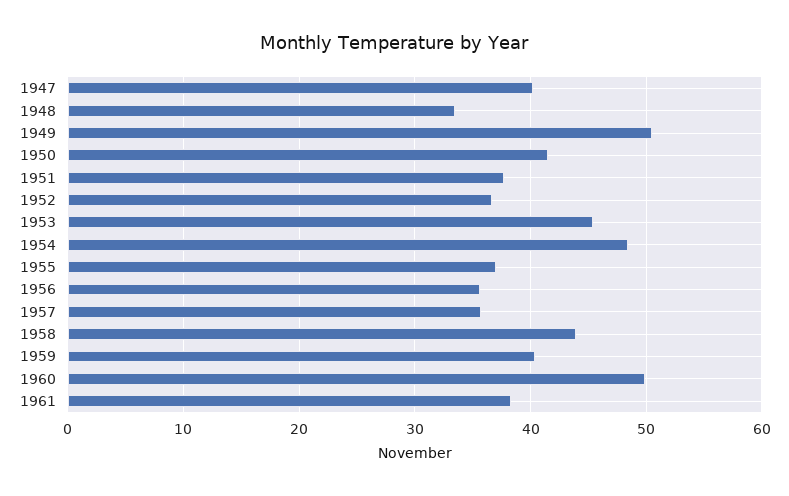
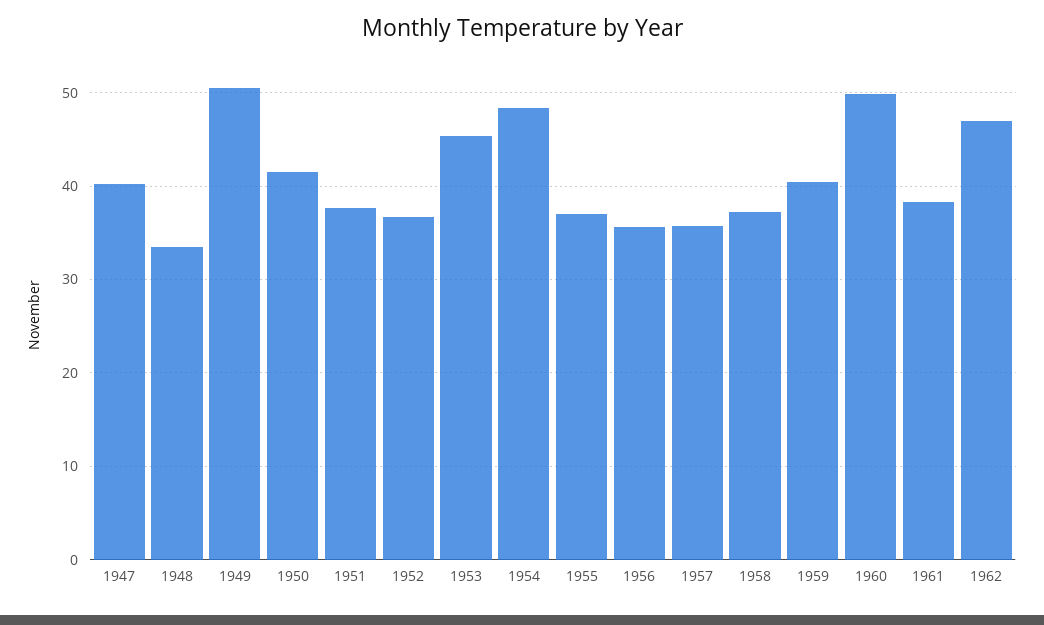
1958: 44 -> 37
1962: none -> 47

